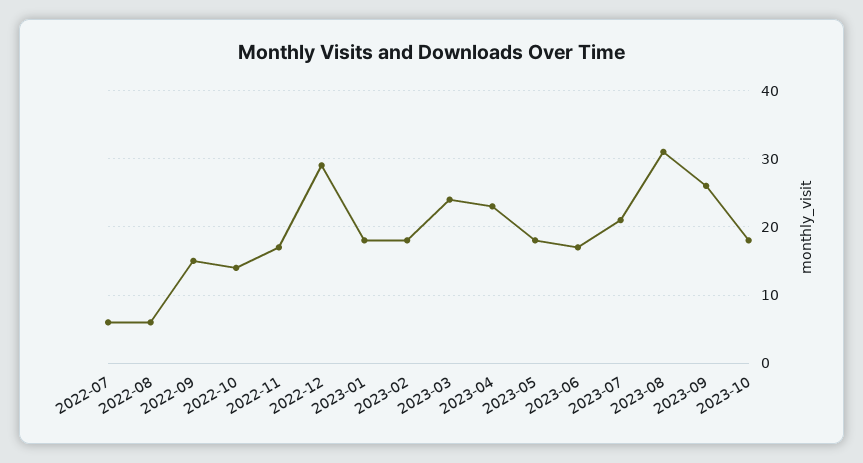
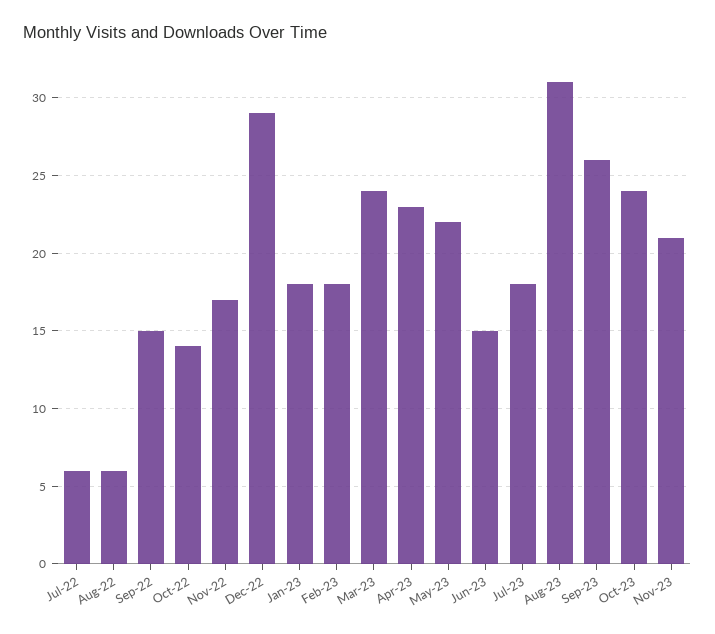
2023-05: 18 -> 22
2023-06: 17 -> 15
2023-07: 21 -> 18
2023-10: 18 -> 24
Nov-23: none -> 21

